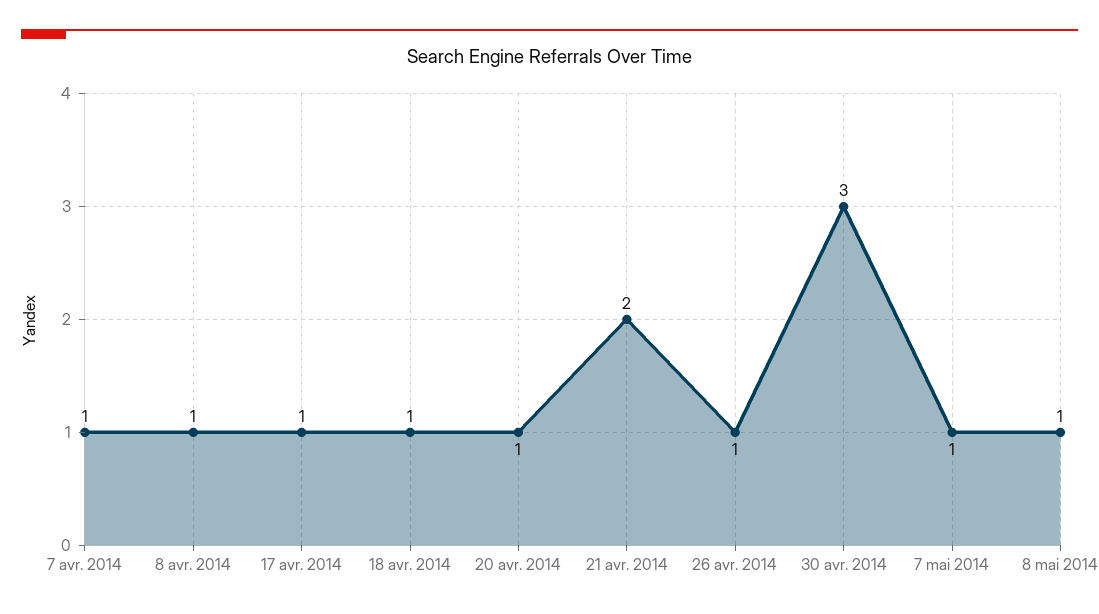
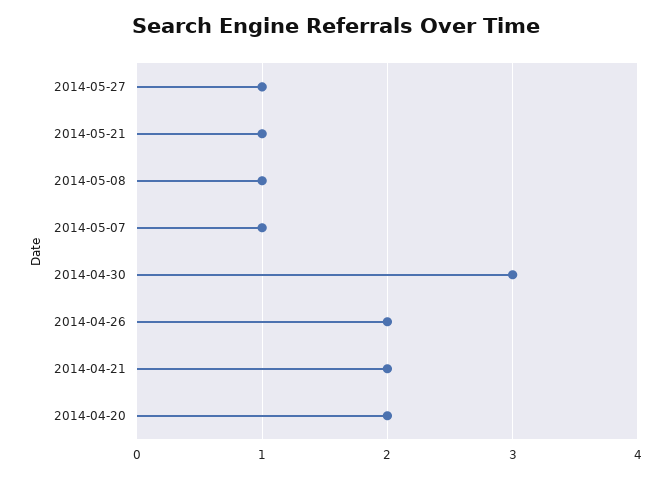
7 avr. 2014: 1 -> none
8 avr. 2014: 1 -> none
17 avr. 2014: 1 -> none
18 avr. 2014: 1 -> none
20 avr. 2014: 1 -> 2
26 avr. 2014: 1 -> 2
2014-05-27: none -> 1
2014-05-21: none -> 1

